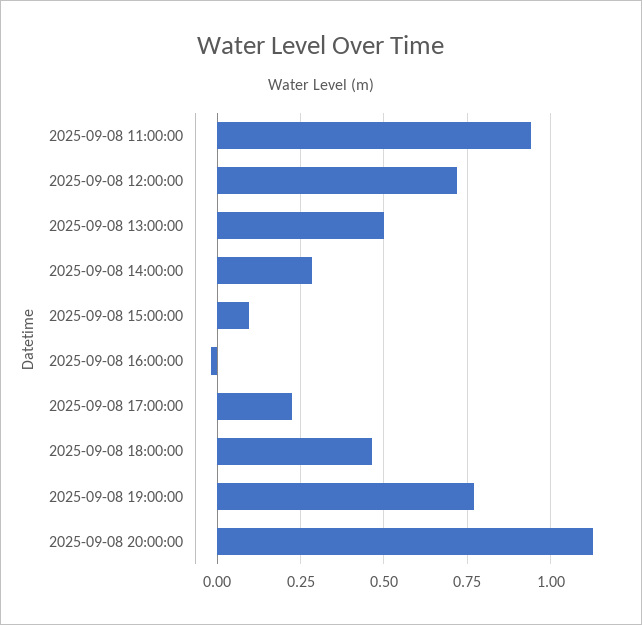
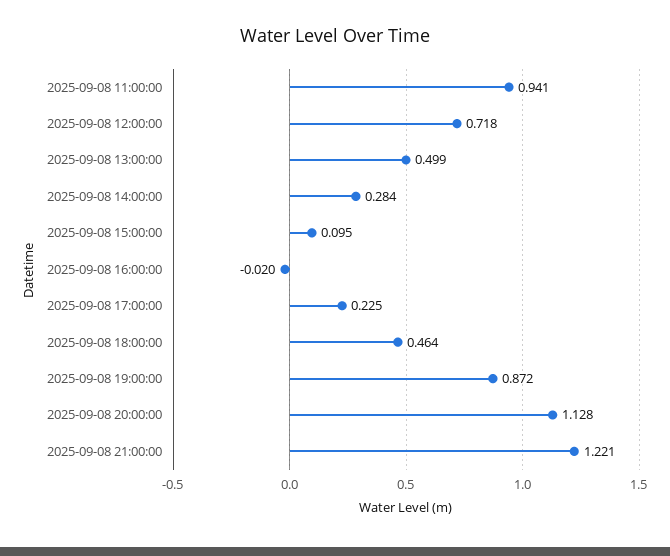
2025-09-08 19:00:00: 0.775 -> 0.872
2025-09-08 21:00:00: none -> 1.221

